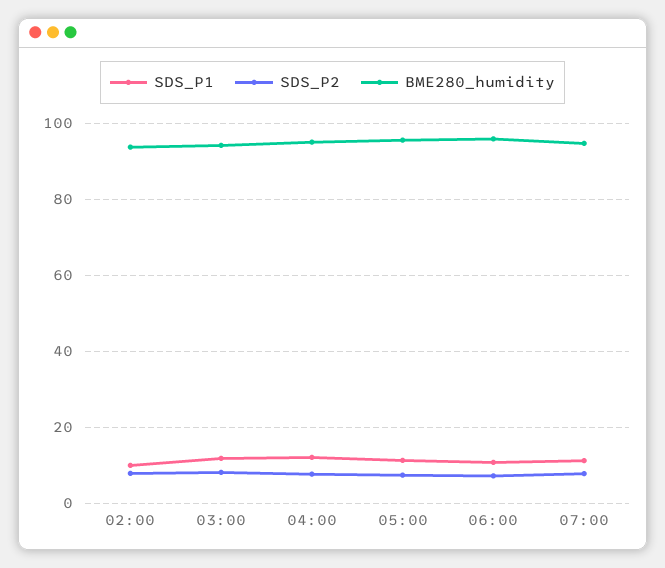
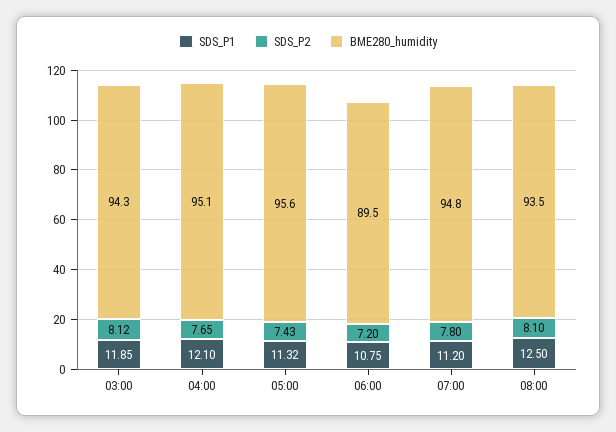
SDS_P1, 02:00: 10 -> none
SDS_P2, 02:00: 8 -> none
BME280_humidity, 02:00: 94 -> none
BME280_humidity, 06:00: 96 -> 89.5
SDS_P1, 08:00: none -> 12.5
SDS_P2, 08:00: none -> 8.1
BME280_humidity, 08:00: none -> 93.5

